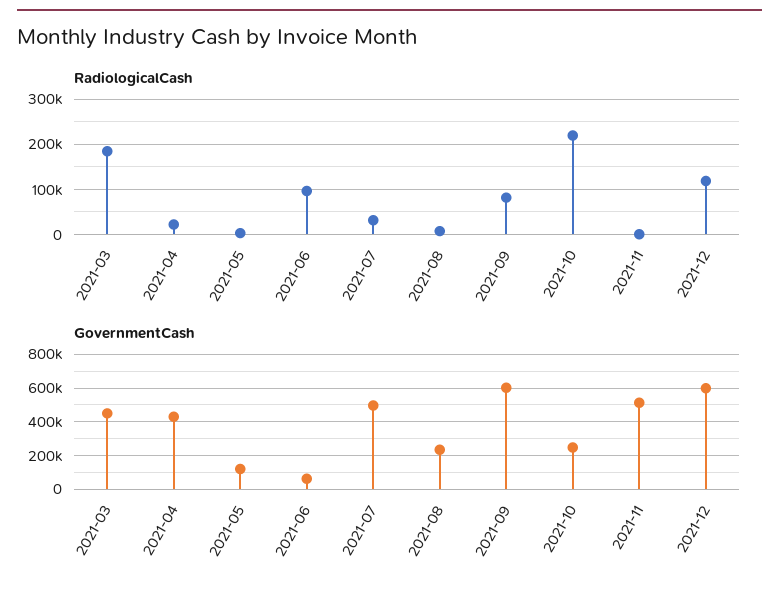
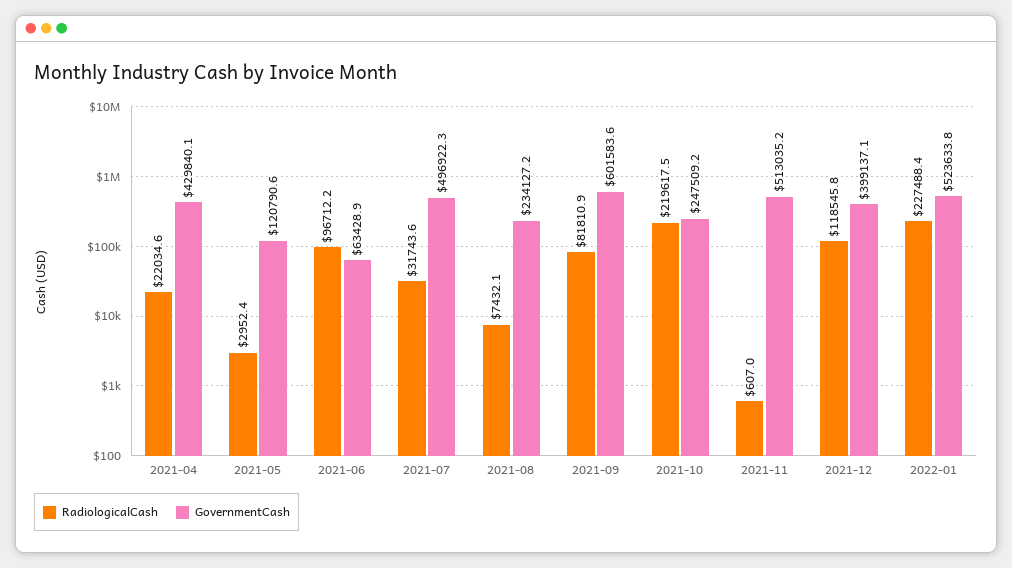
RadiologicalCash, 2021-03: 180000 -> none
GovernmentCash, 2021-03: 450000 -> none
GovernmentCash, 2021-12: 600000 -> 399137.1
RadiologicalCash, 2022-01: none -> 227488.4
GovernmentCash, 2022-01: none -> 523633.8

